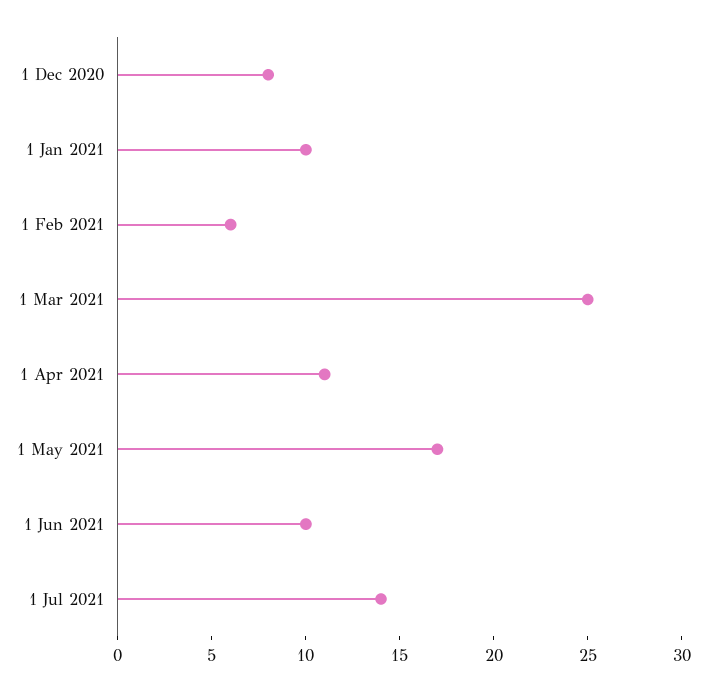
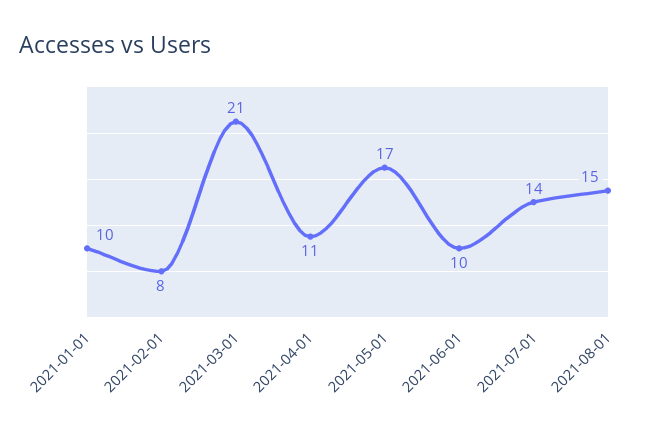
1 Dec 2020: 8 -> none
1 Feb 2021: 6 -> 8
1 Mar 2021: 25 -> 21
2021-08-01: none -> 15

